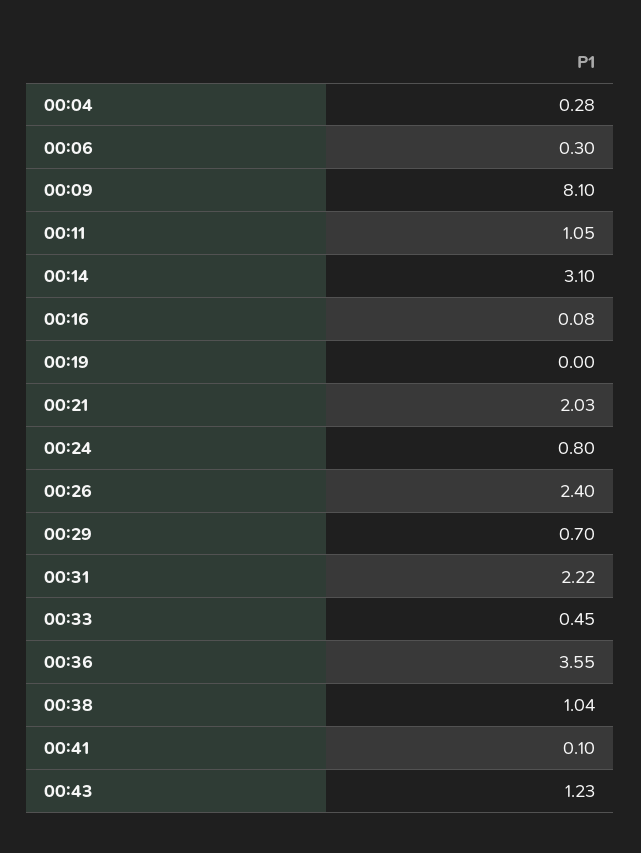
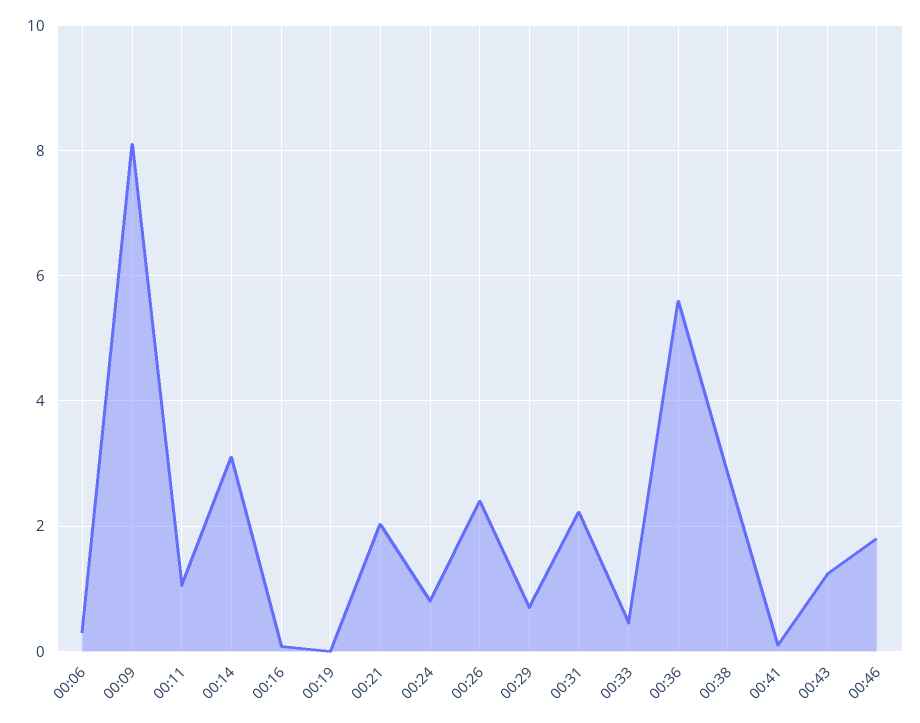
00:04: 0.28 -> none
00:36: 3.55 -> 5.6
00:38: 1.04 -> 2.8
00:46: none -> 1.8

